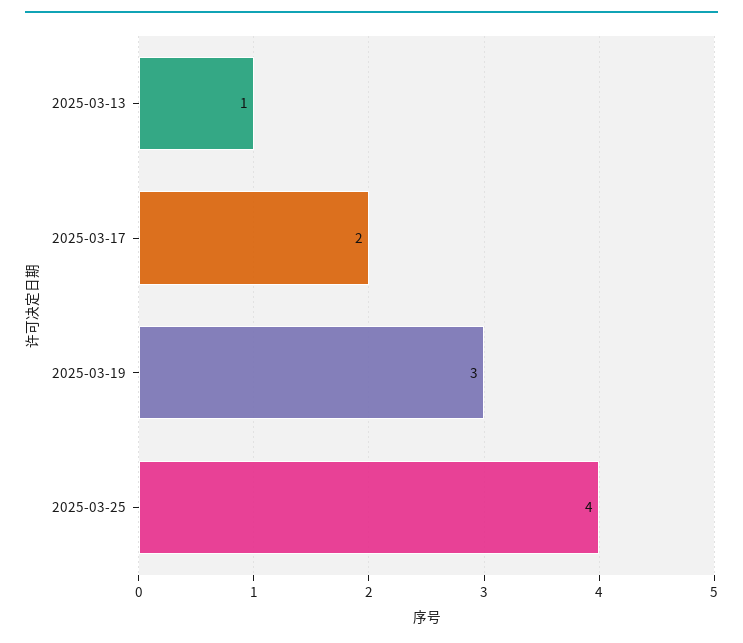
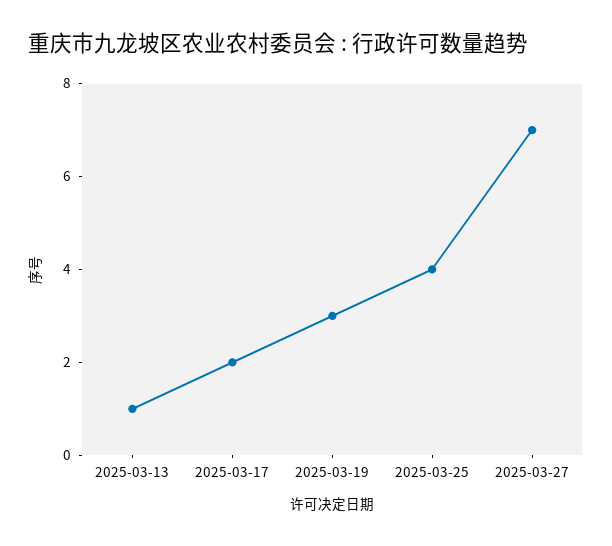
2025-03-27: none -> 7

